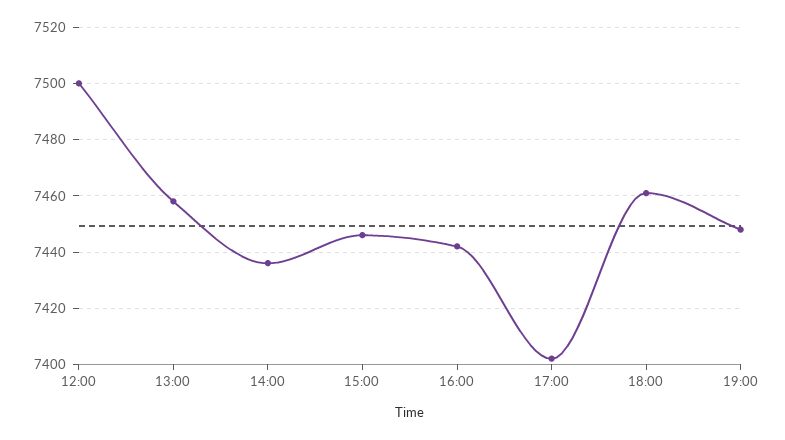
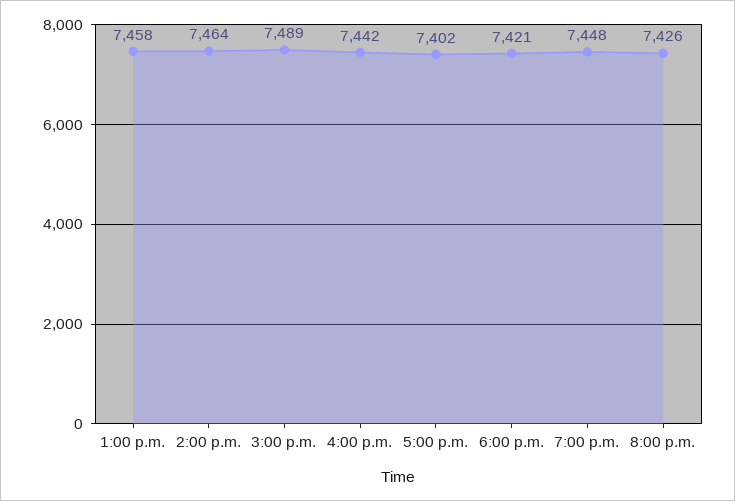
12:00: 7500 -> none
14:00: 7435 -> 7464
15:00: 7445 -> 7489
18:00: 7460 -> 7421
8:00 p.m.: none -> 7426

